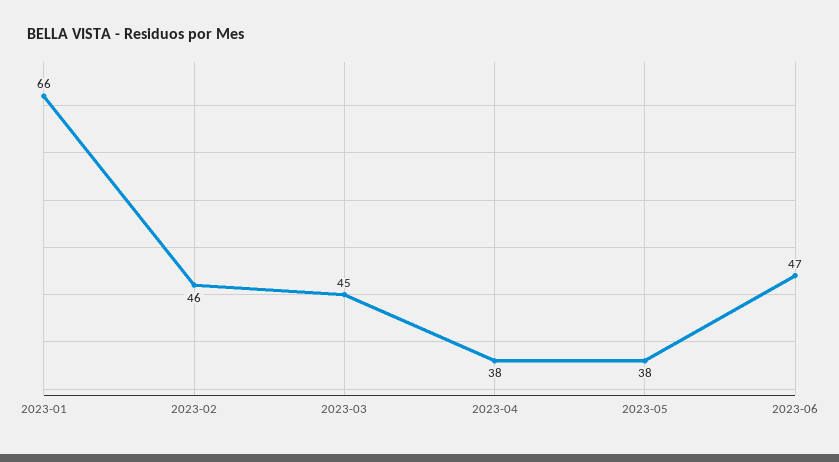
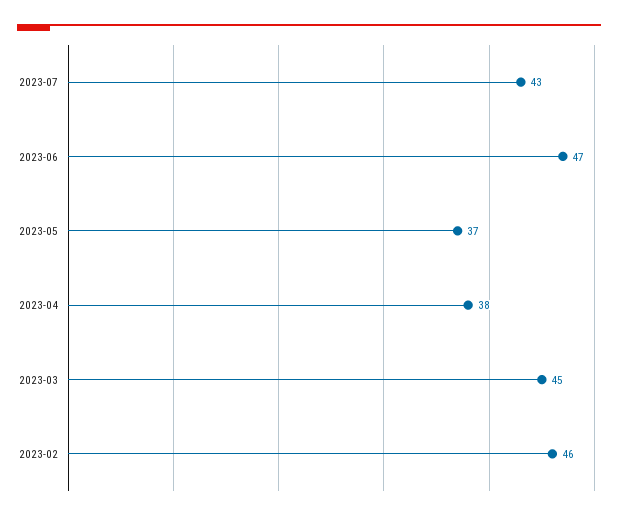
2023-01: 66 -> none
2023-05: 38 -> 37
2023-07: none -> 43

